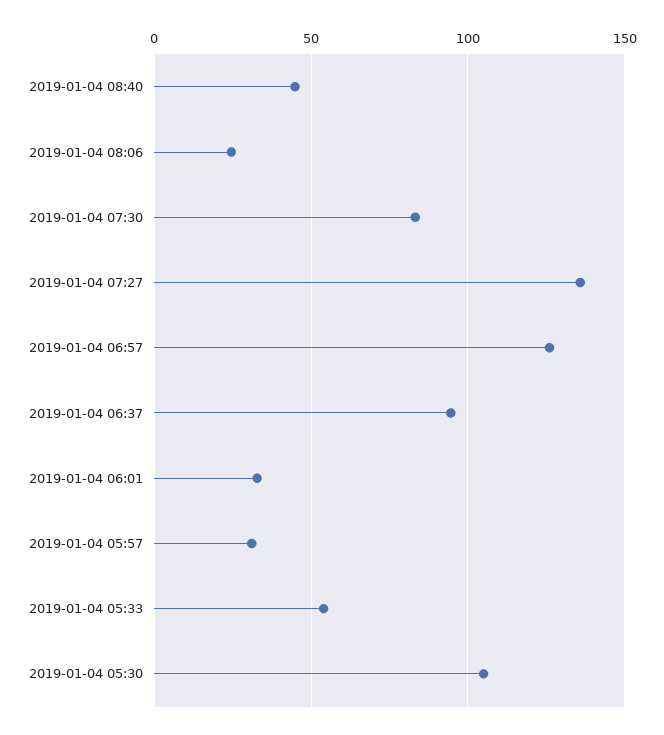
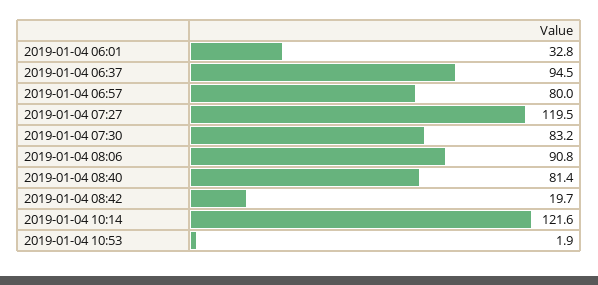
2019-01-04 08:40: 45 -> 81.4
2019-01-04 08:06: 25 -> 90.8
2019-01-04 07:27: 135 -> 119.5
2019-01-04 06:57: 125 -> 80
2019-01-04 05:57: 30 -> none
2019-01-04 05:33: 55 -> none
2019-01-04 05:30: 105 -> none
2019-01-04 08:42: none -> 19.7
2019-01-04 10:14: none -> 121.6
2019-01-04 10:53: none -> 1.9

